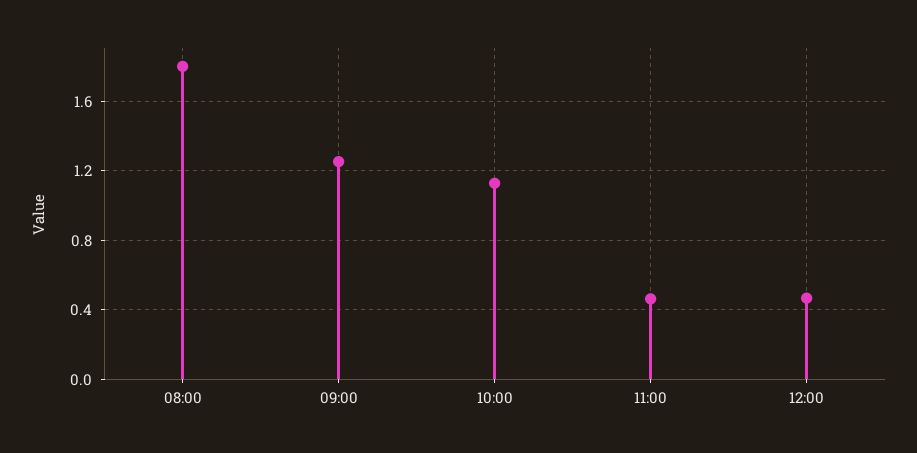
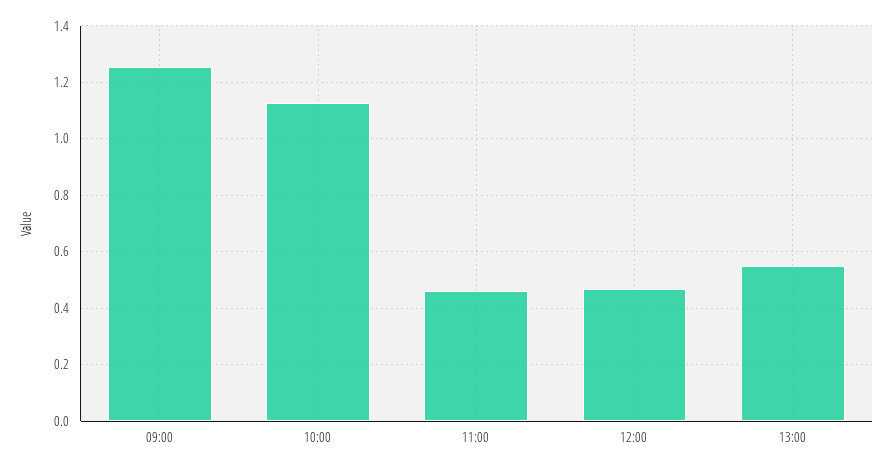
08:00: 1.8 -> none
13:00: none -> 0.55

